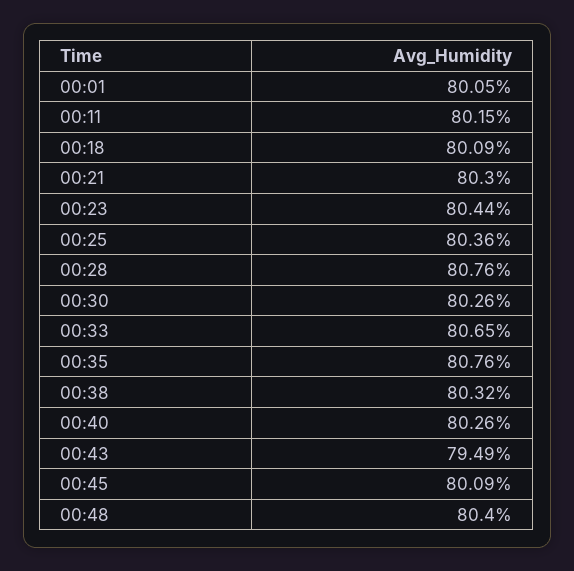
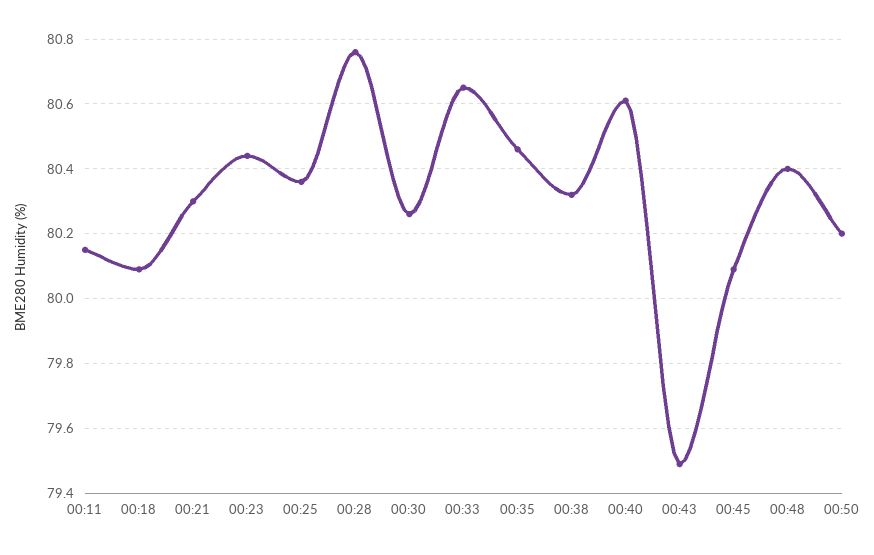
00:01: 80.05 -> none
00:35: 80.76 -> 80.45
00:40: 80.26 -> 80.6
00:50: none -> 80.2

